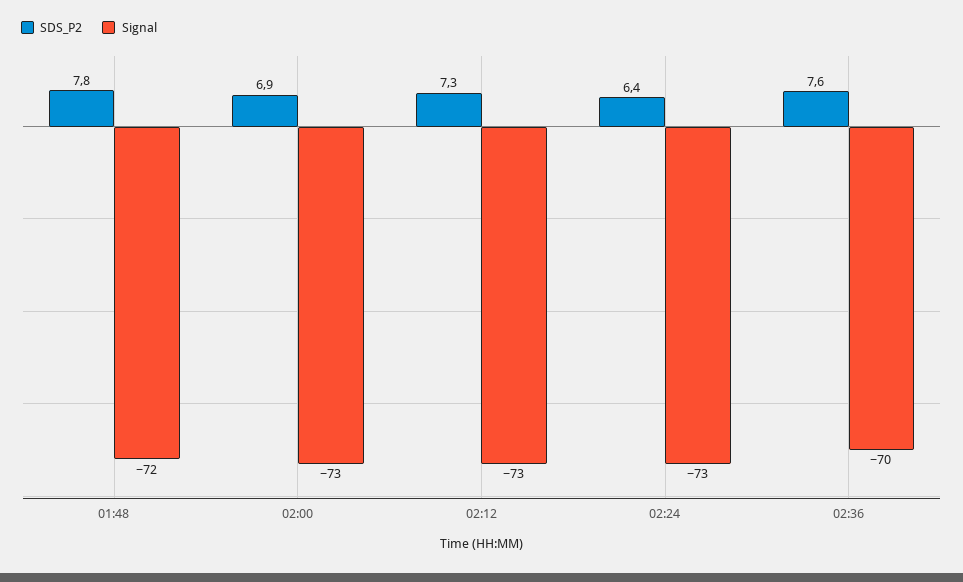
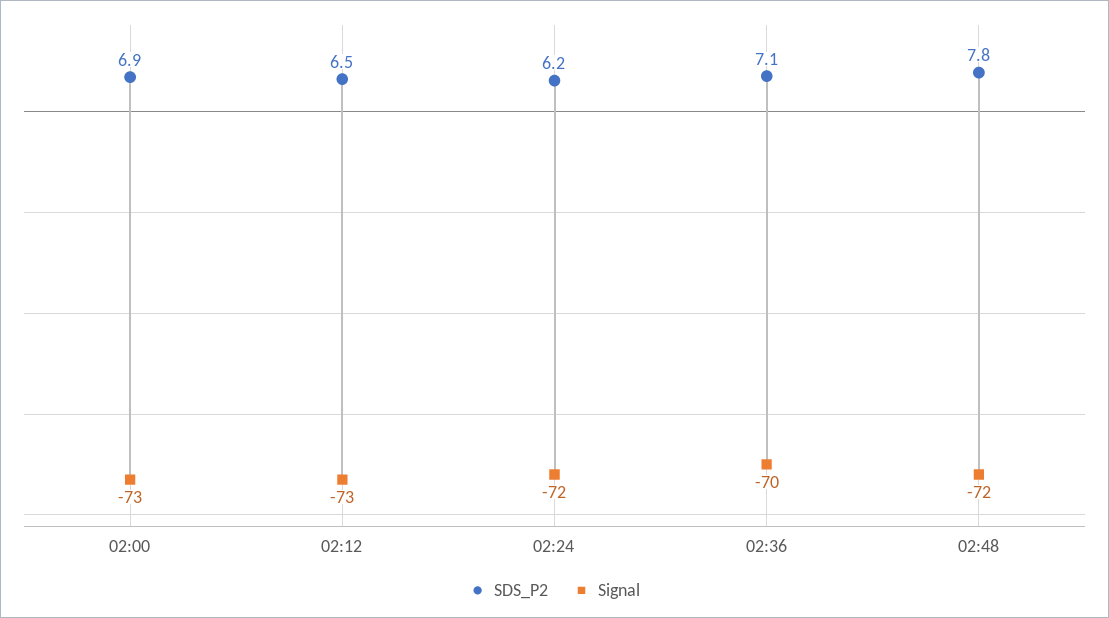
SDS_P2, 01:48: 7.8 -> none
Signal, 01:48: -72 -> none
SDS_P2, 02:12: 7.3 -> 6.5
SDS_P2, 02:24: 6.4 -> 6.2
Signal, 02:24: -73 -> -72
SDS_P2, 02:36: 7.6 -> 7.1
SDS_P2, 02:48: none -> 7.8
Signal, 02:48: none -> -72

